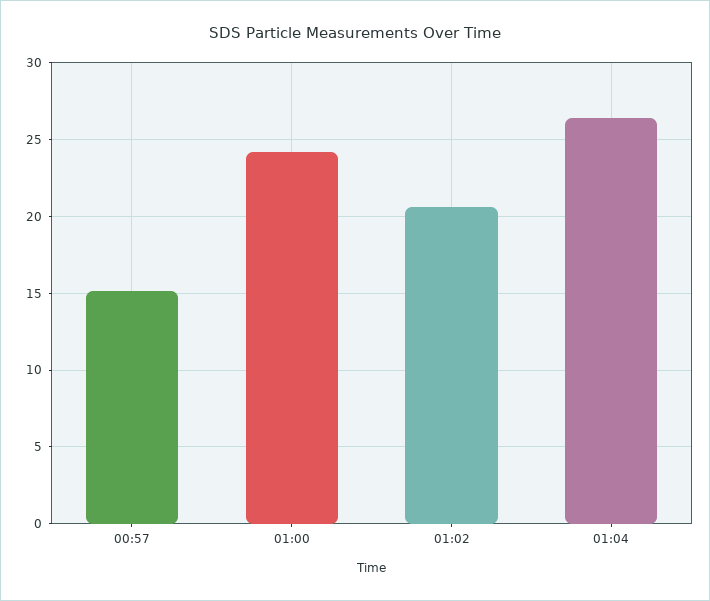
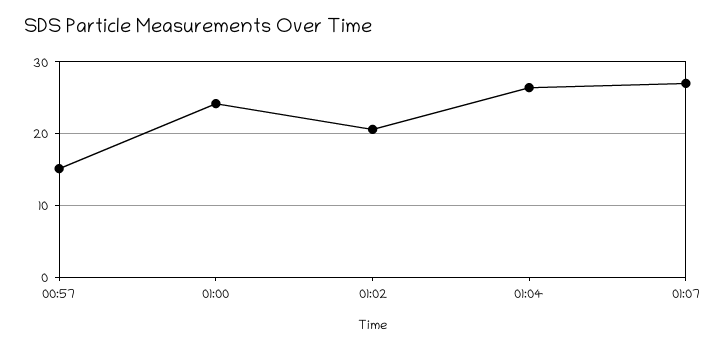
01:07: none -> 27

